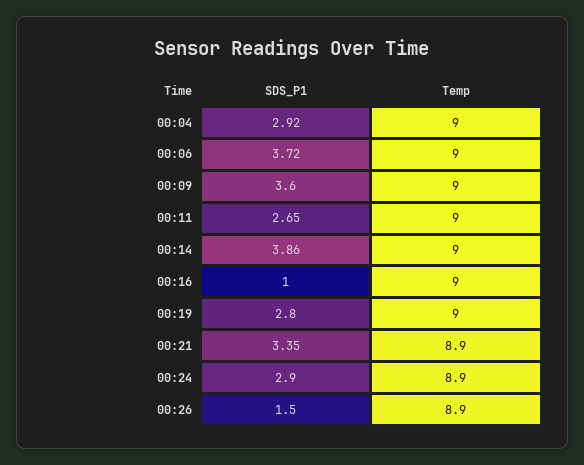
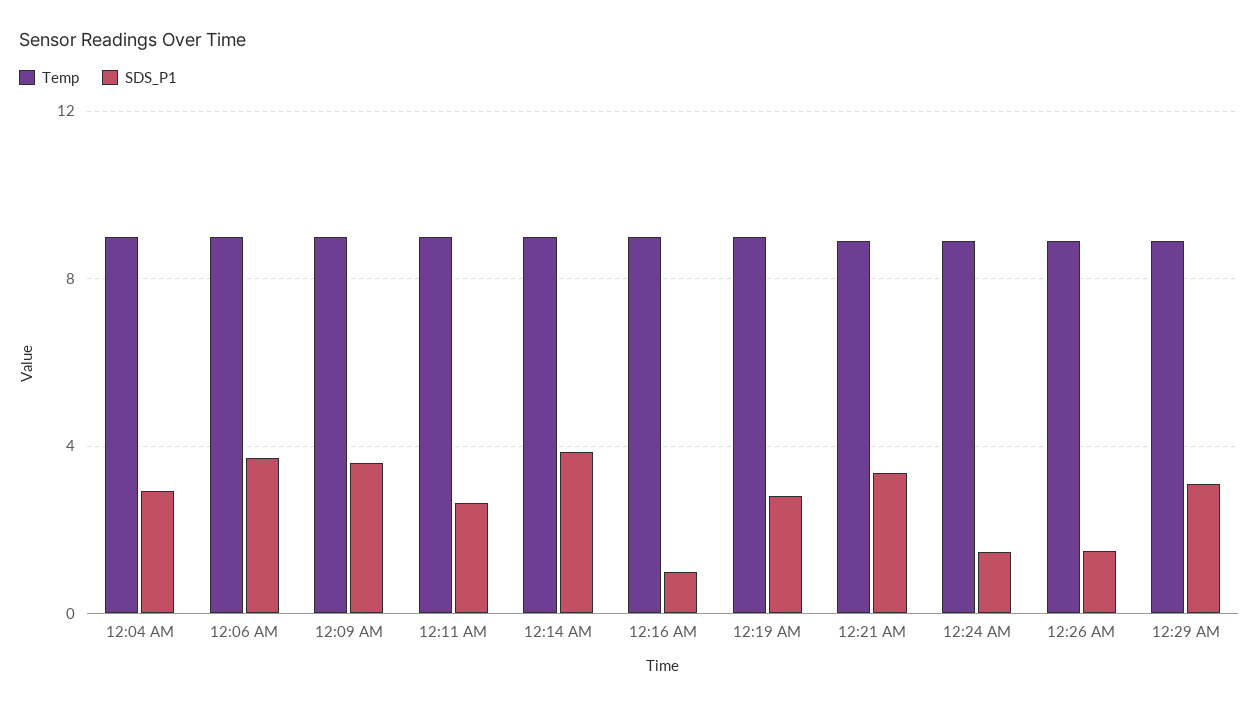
SDS_P1, 00:24: 2.9 -> 1.5
Temp, 12:29 AM: none -> 9
SDS_P1, 12:29 AM: none -> 3

